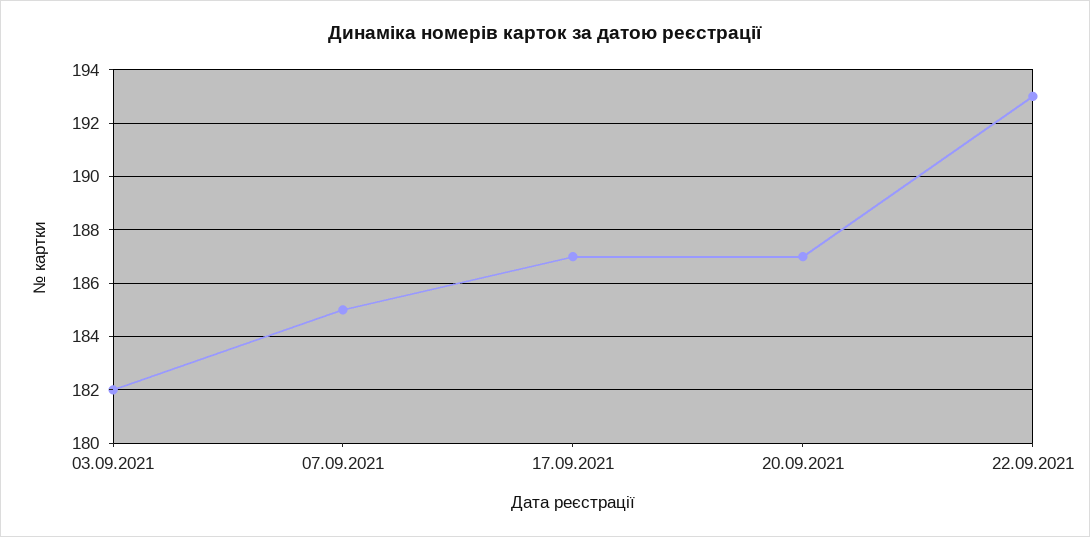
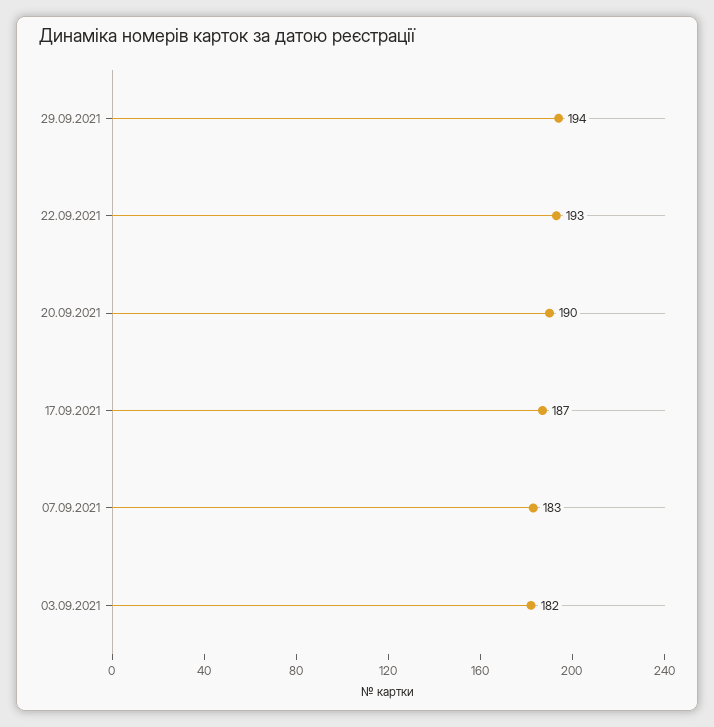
07.09.2021: 185 -> 183
20.09.2021: 187 -> 190
29.09.2021: none -> 194

